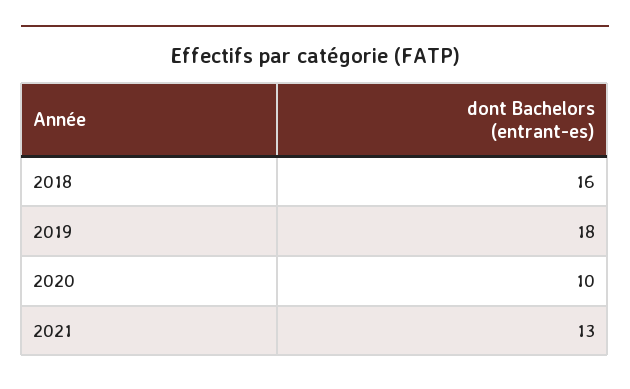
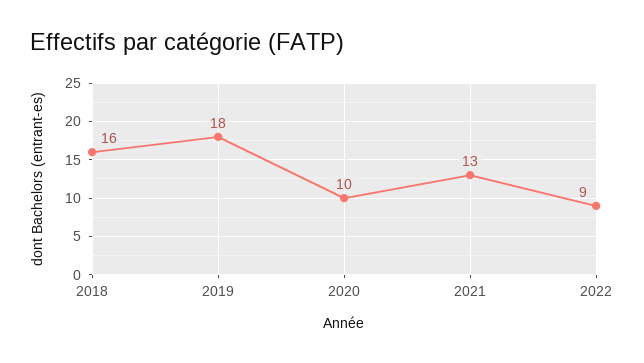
2022: none -> 9

